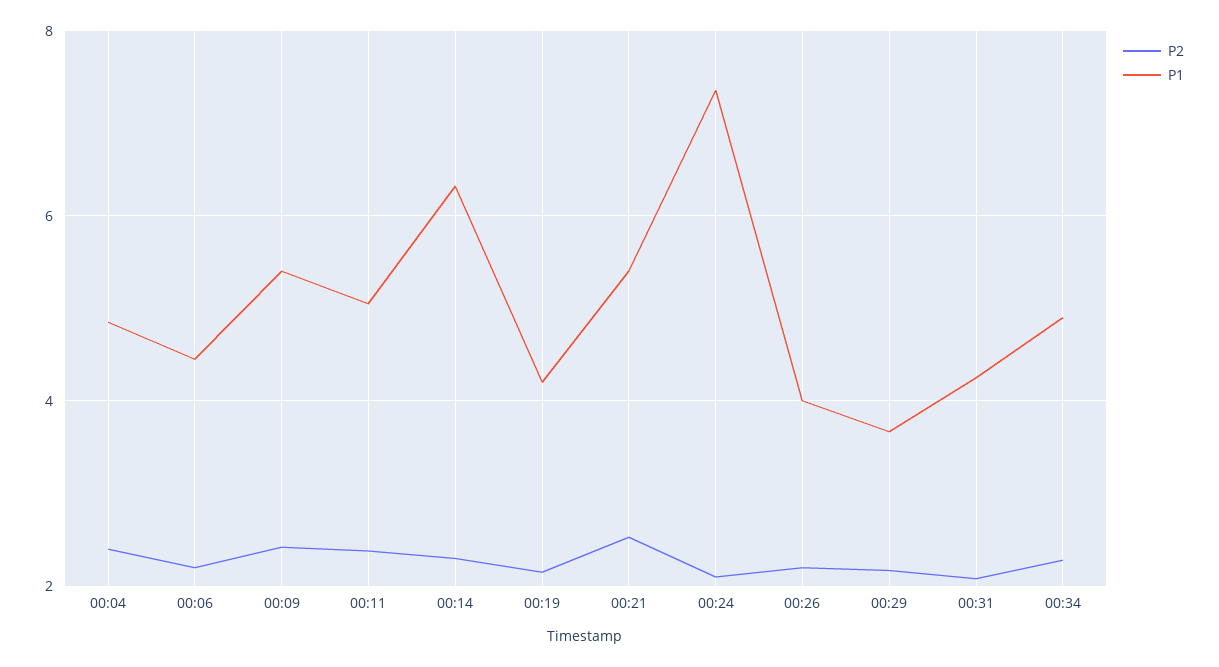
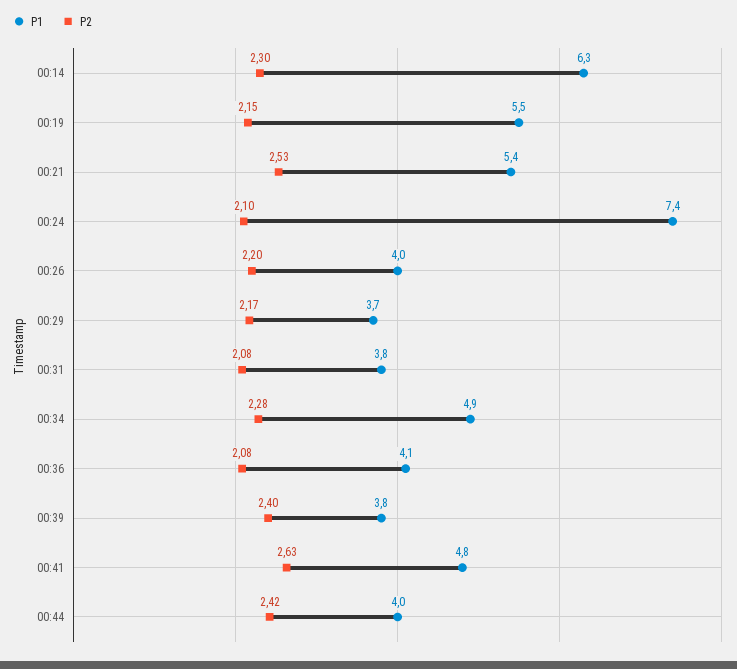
P2, 00:04: 2.4 -> none
P1, 00:04: 4.8 -> none
P2, 00:06: 2.2 -> none
P1, 00:06: 4.4 -> none
P2, 00:09: 2.4 -> none
P1, 00:09: 5.4 -> none
P2, 00:11: 2.4 -> none
P1, 00:11: 5 -> none
P1, 00:19: 4.2 -> 5.5
P1, 00:31: 4.2 -> 3.8
P1, 00:36: none -> 4.1
P2, 00:36: none -> 2.08
P1, 00:39: none -> 3.8
P2, 00:39: none -> 2.4
P1, 00:41: none -> 4.8
P2, 00:41: none -> 2.63
P1, 00:44: none -> 4
P2, 00:44: none -> 2.42

